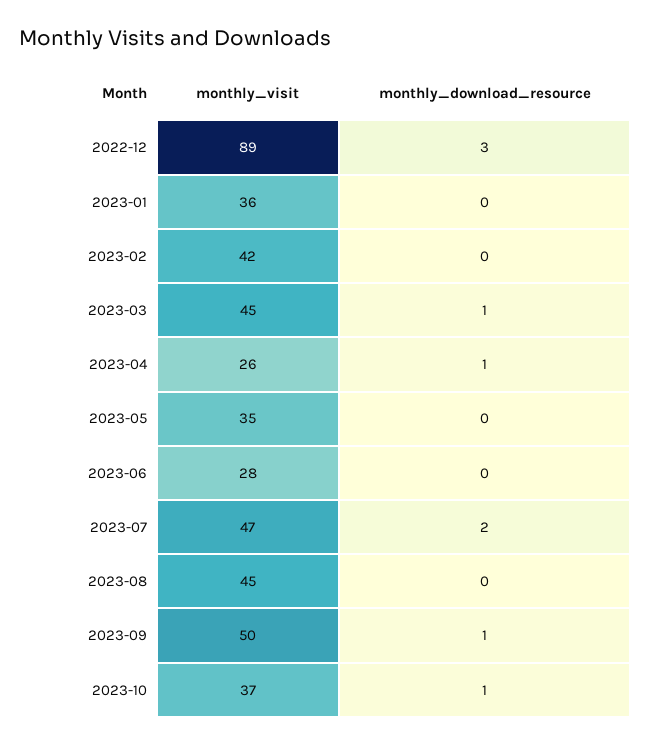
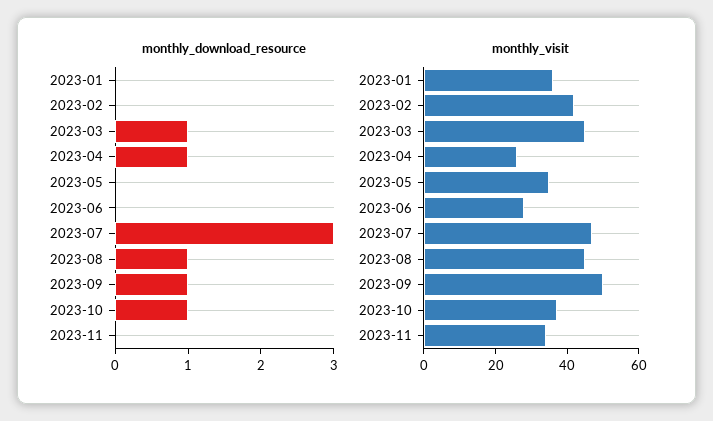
monthly_visit, 2022-12: 89 -> none
monthly_download_resource, 2022-12: 3 -> none
monthly_download_resource, 2023-07: 2 -> 3
monthly_download_resource, 2023-08: 0 -> 1
monthly_download_resource, 2023-11: none -> 0
monthly_visit, 2023-11: none -> 35

